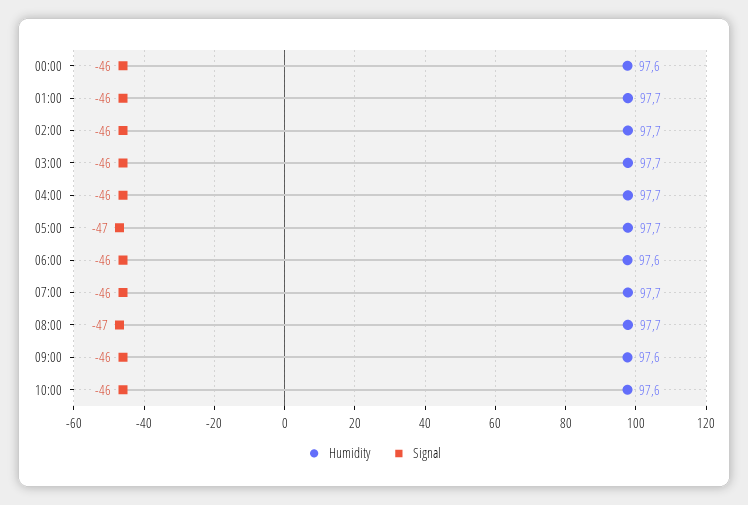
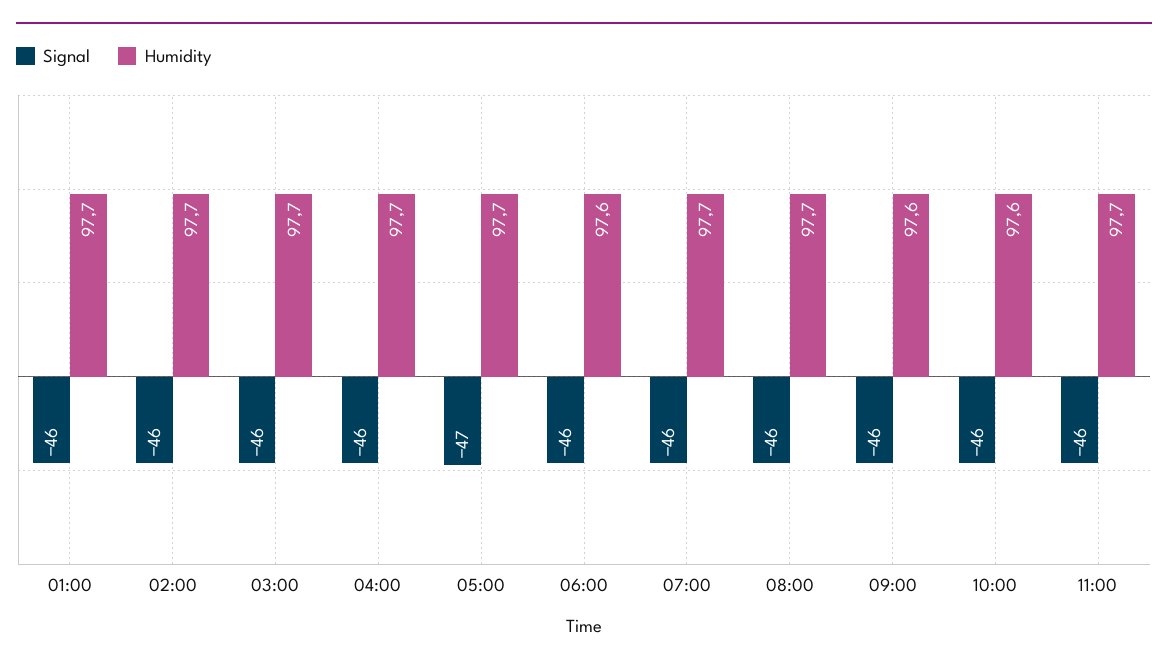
Humidity, 00:00: 97.6 -> none
Signal, 00:00: -46 -> none
Signal, 08:00: -47 -> -46
Signal, 11:00: none -> -46
Humidity, 11:00: none -> 97.7

